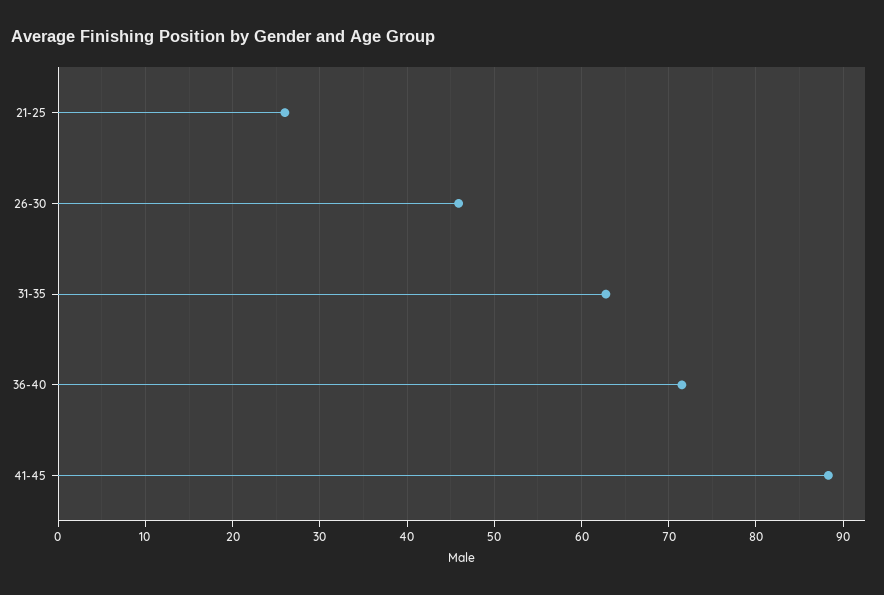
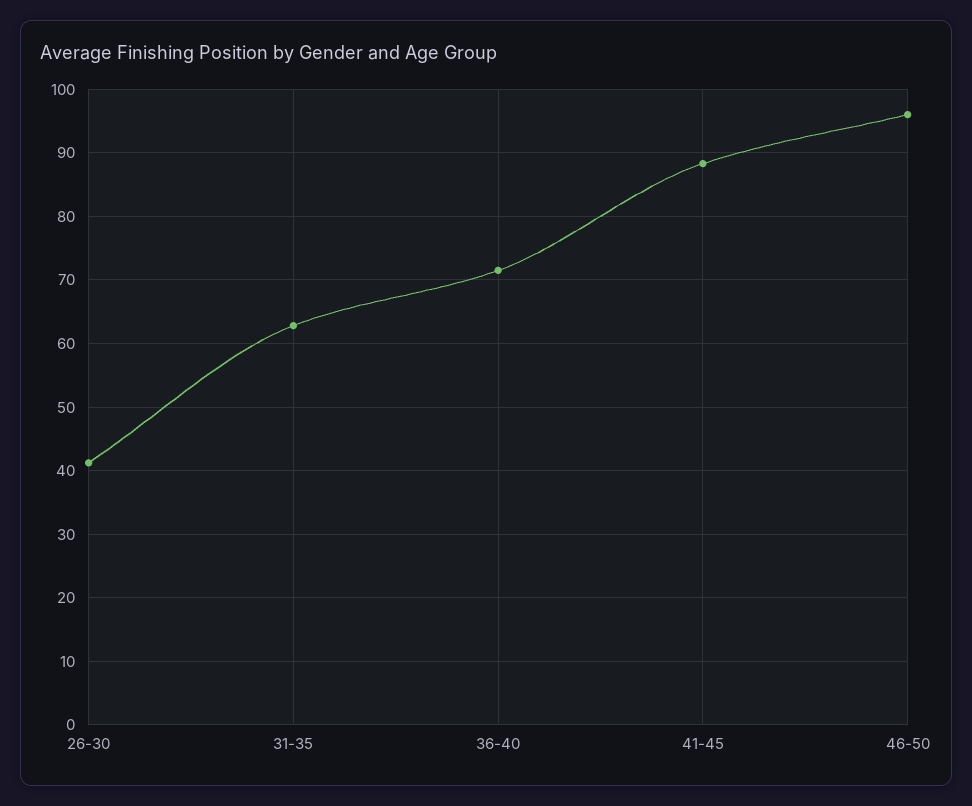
21-25: 26 -> none
26-30: 46 -> 41
46-50: none -> 96

